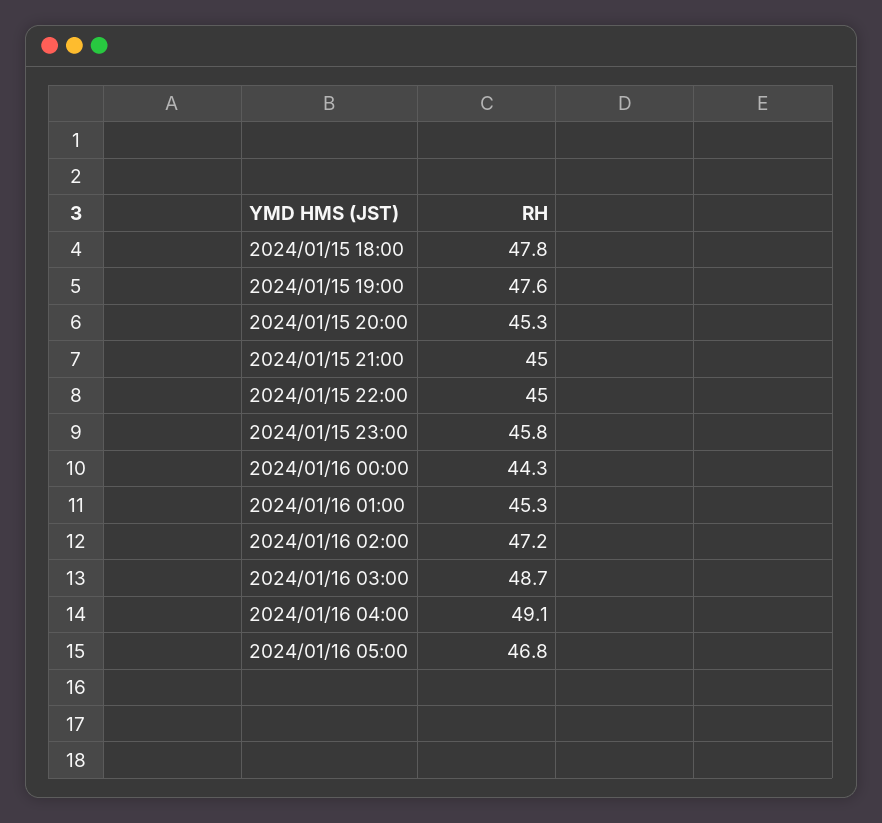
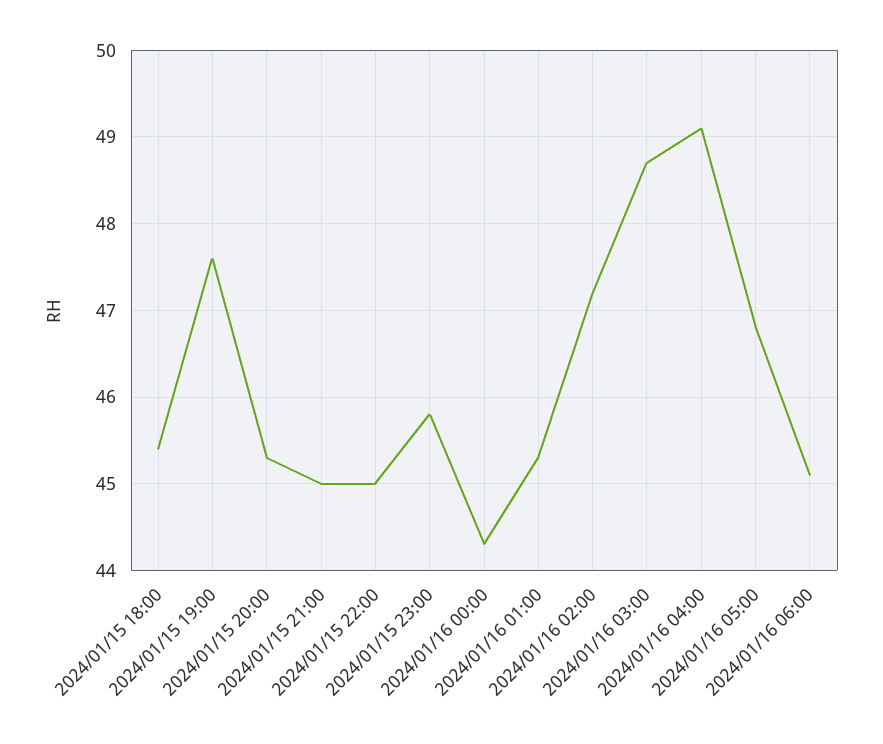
2024/01/15 18:00: 47.8 -> 45.4
2024/01/16 06:00: none -> 45.1

